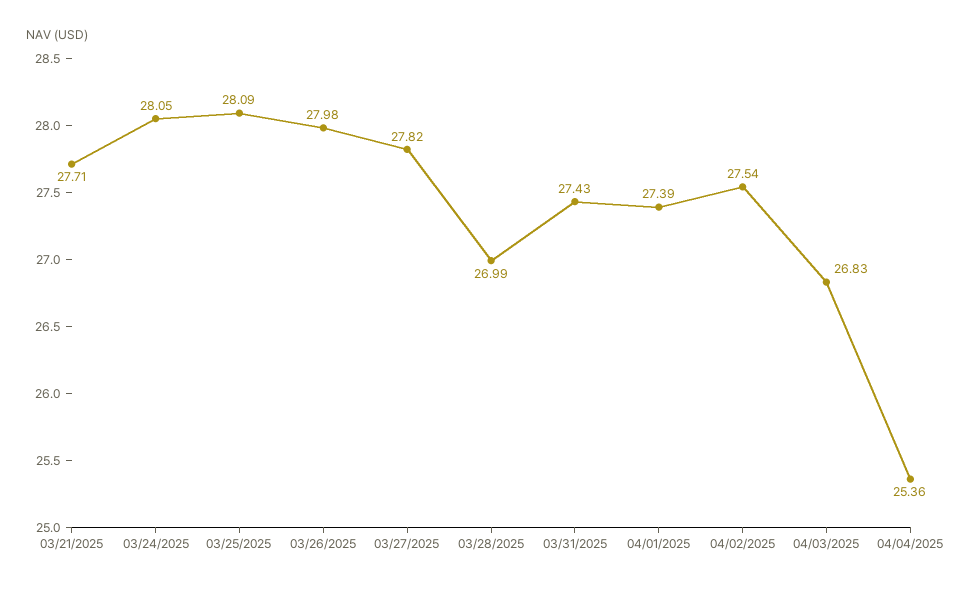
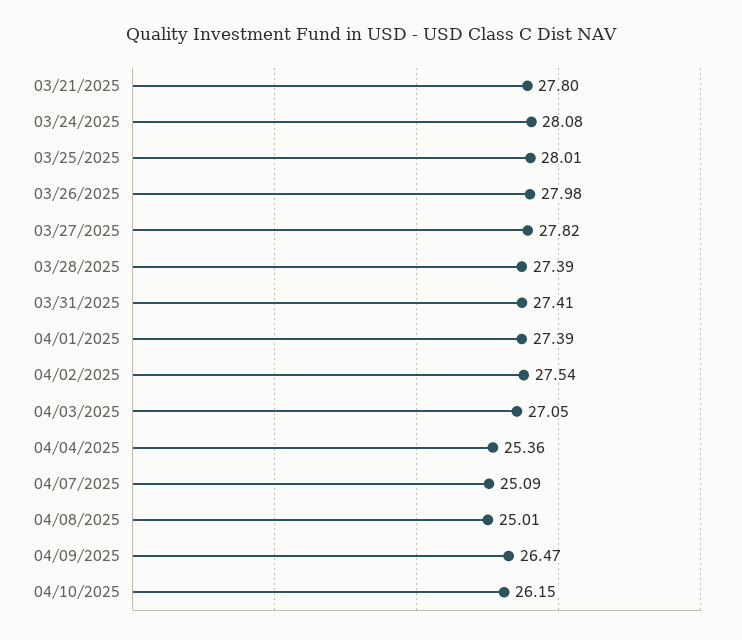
03/21/2025: 27.71 -> 27.8
03/24/2025: 28.05 -> 28.08
03/25/2025: 28.09 -> 28.01
03/28/2025: 26.99 -> 27.39
03/31/2025: 27.43 -> 27.41
04/03/2025: 26.83 -> 27.05
04/07/2025: none -> 25.09
04/08/2025: none -> 25.01
04/09/2025: none -> 26.47
04/10/2025: none -> 26.15

